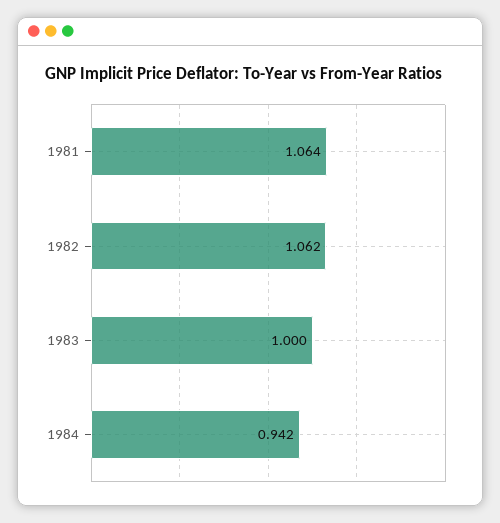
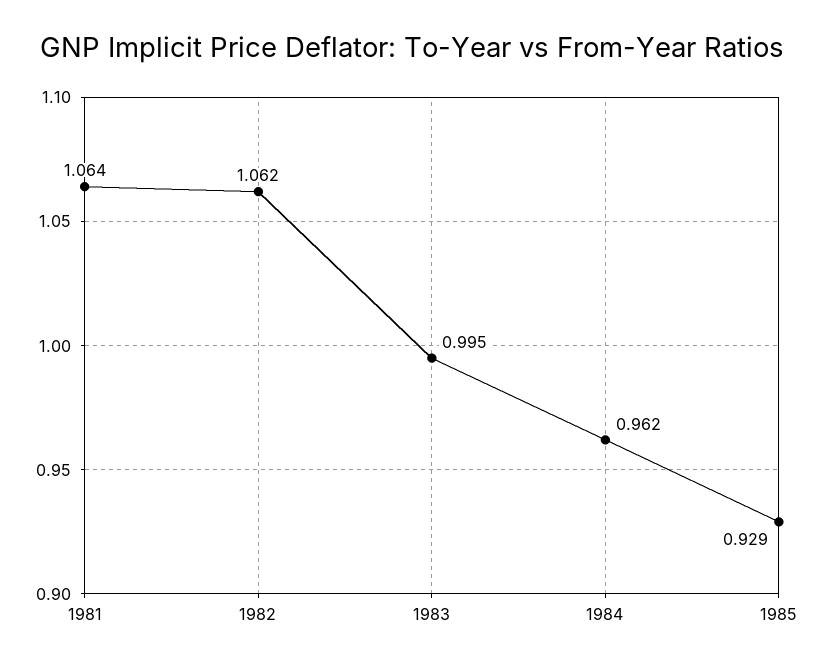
1983: 1 -> 0.995
1984: 0.942 -> 0.962
1985: none -> 0.929

